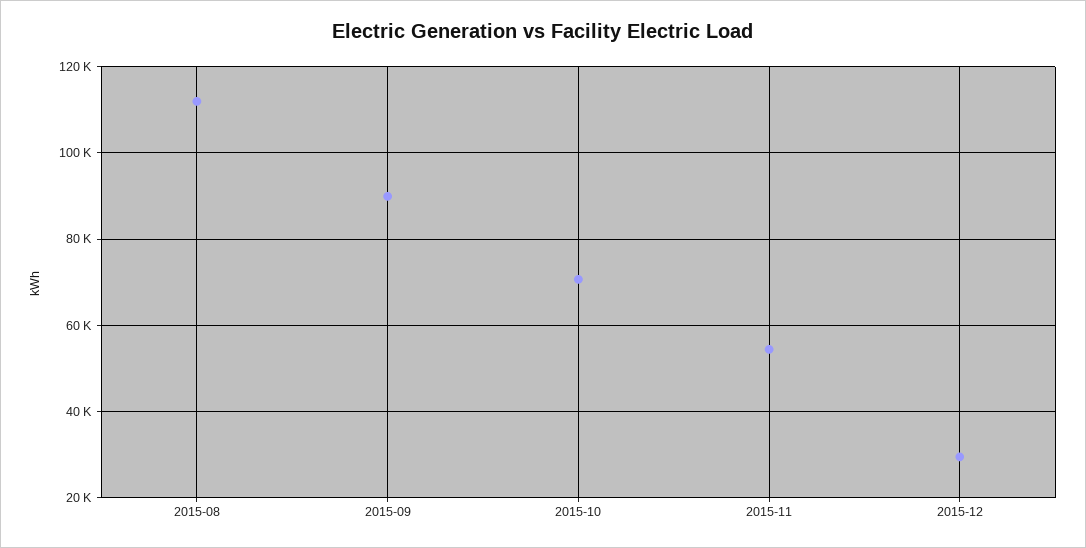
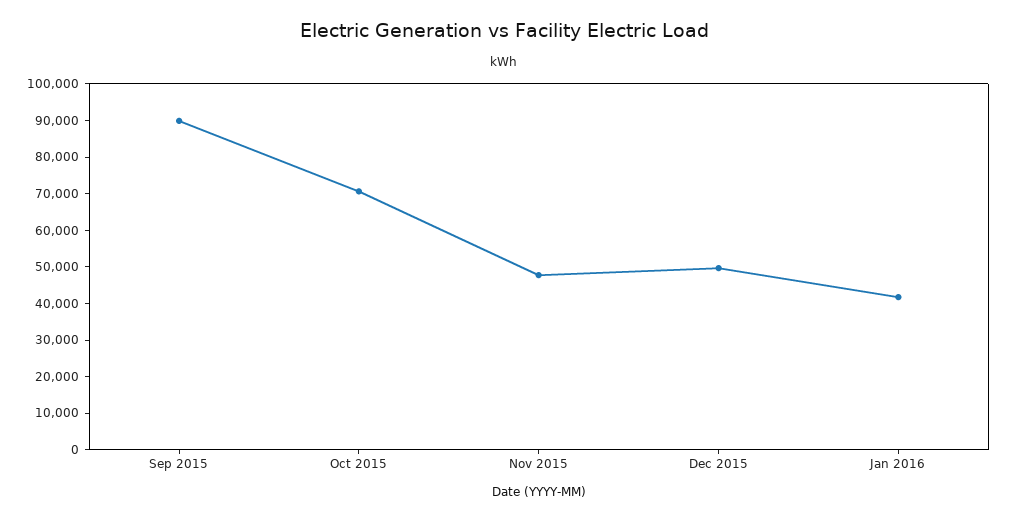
2015-08: 112000 -> none
2015-11: 54000 -> 47500
2015-12: 30000 -> 50000
Jan 2016: none -> 42500

